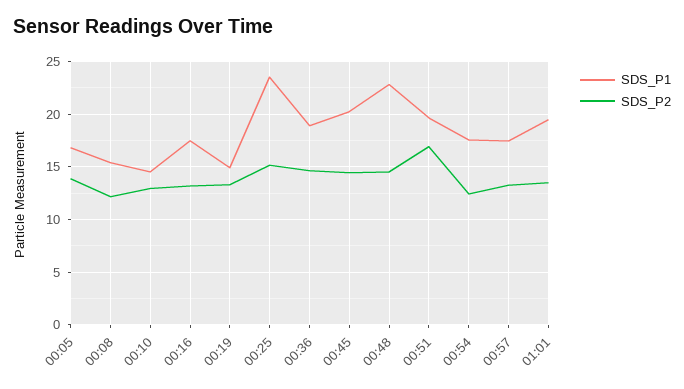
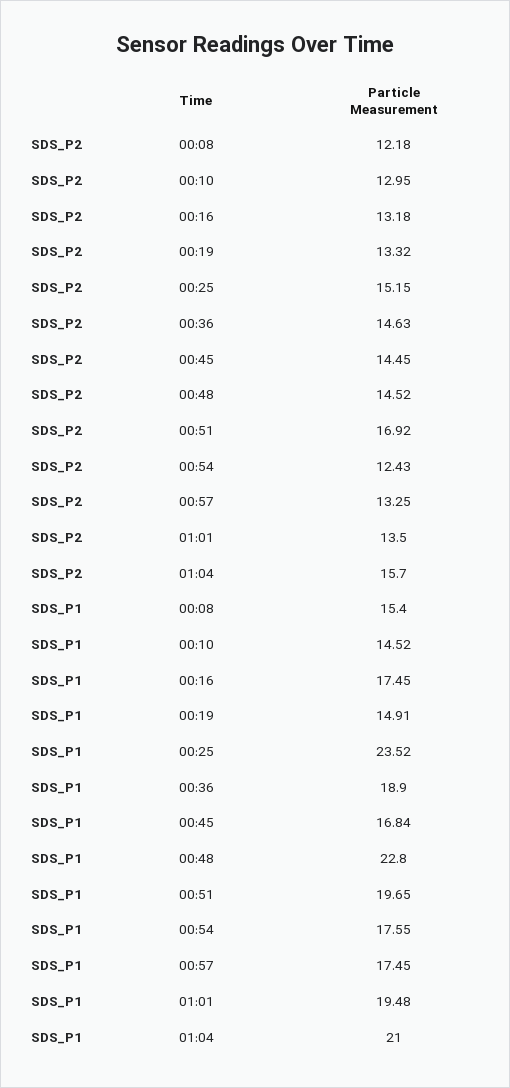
SDS_P1, 00:05: 17 -> none
SDS_P2, 00:05: 14 -> none
SDS_P1, 00:45: 20 -> 16.84
SDS_P2, 01:04: none -> 15.7
SDS_P1, 01:04: none -> 21

